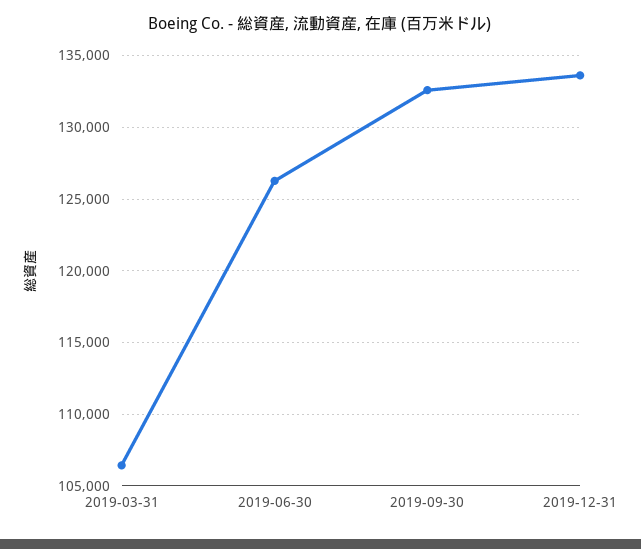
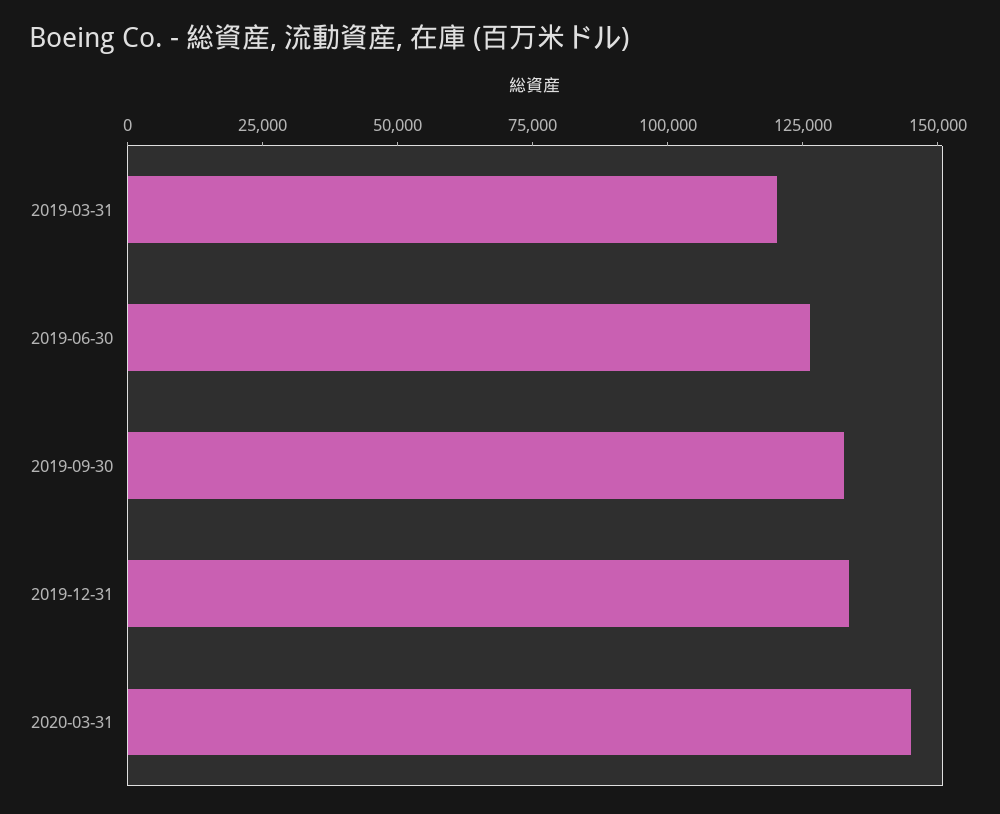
2019-03-31: 106500 -> 120000
2020-03-31: none -> 145000

